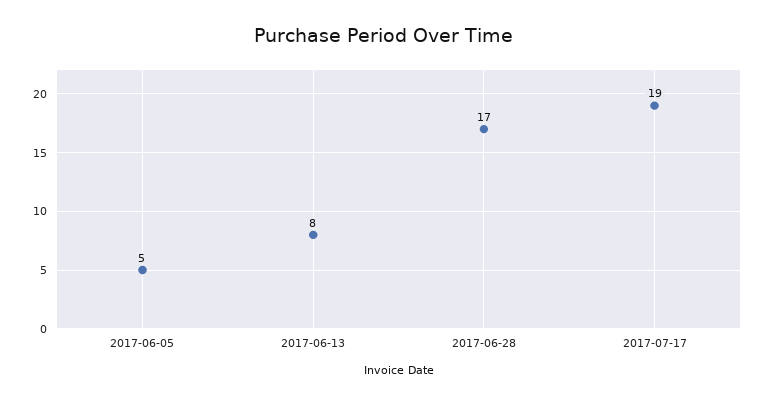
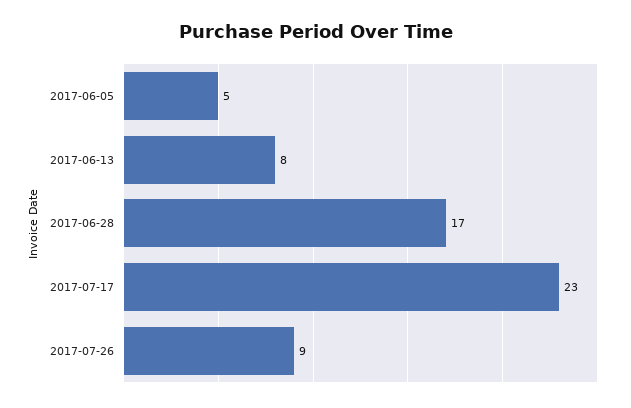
2017-07-17: 19 -> 23
2017-07-26: none -> 9

